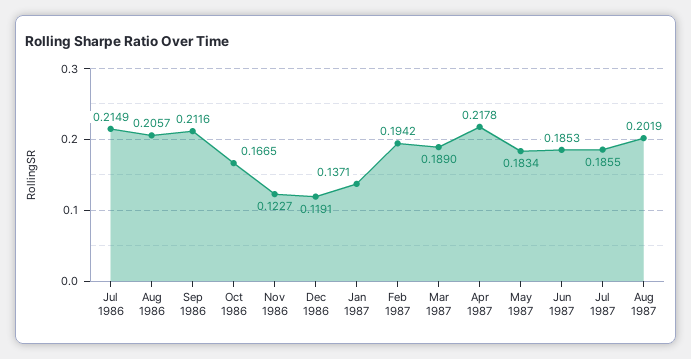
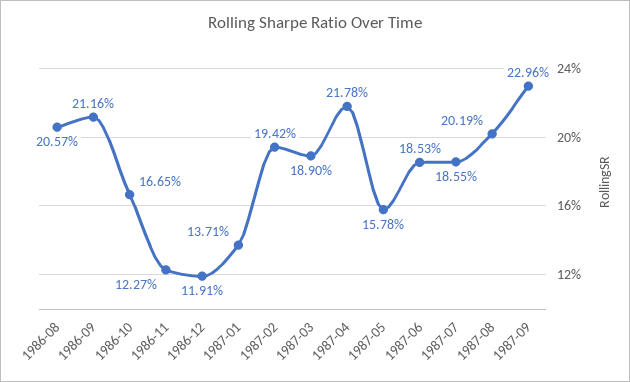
Jul 1986: 0.2149 -> none
May 1987: 0.1834 -> 0.1578
1987-09: none -> 0.2296

